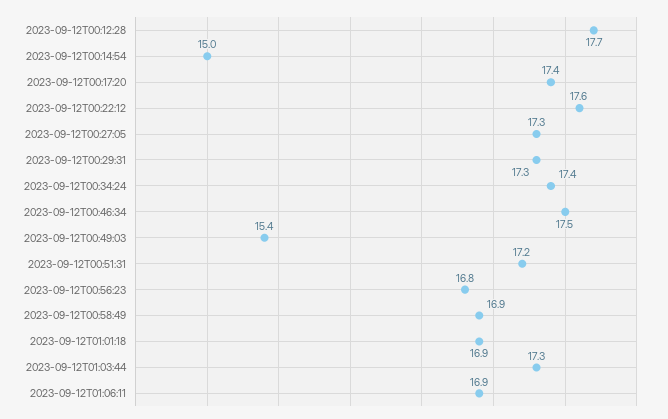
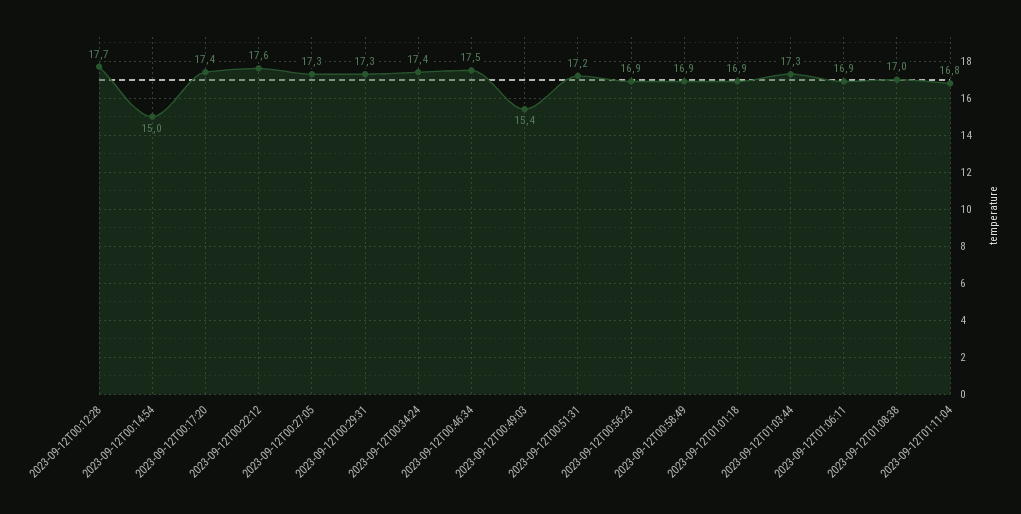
2023-09-12T00:56:23: 16.8 -> 16.9
2023-09-12T01:08:38: none -> 17
2023-09-12T01:11:04: none -> 16.8

